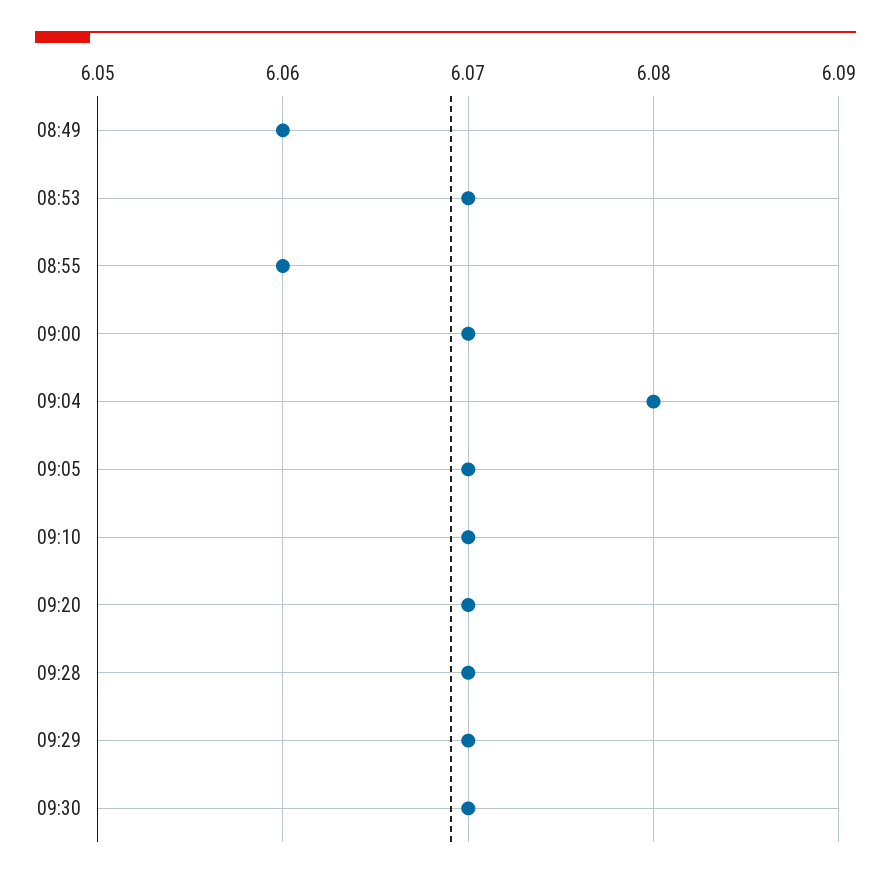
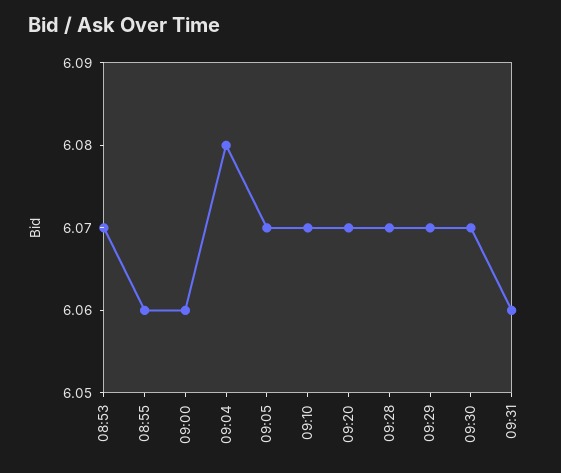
08:49: 6.06 -> none
09:00: 6.07 -> 6.06
09:31: none -> 6.06

